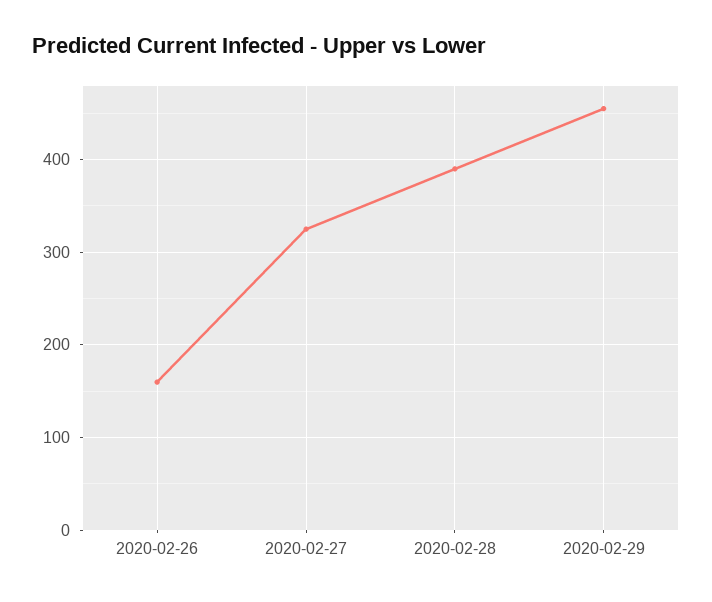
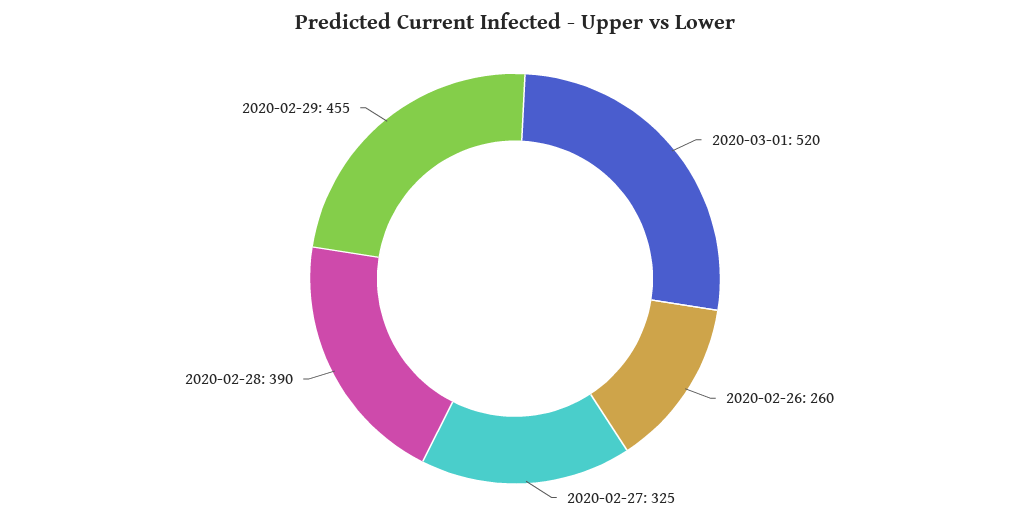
2020-02-26: 160 -> 260
2020-03-01: none -> 520

